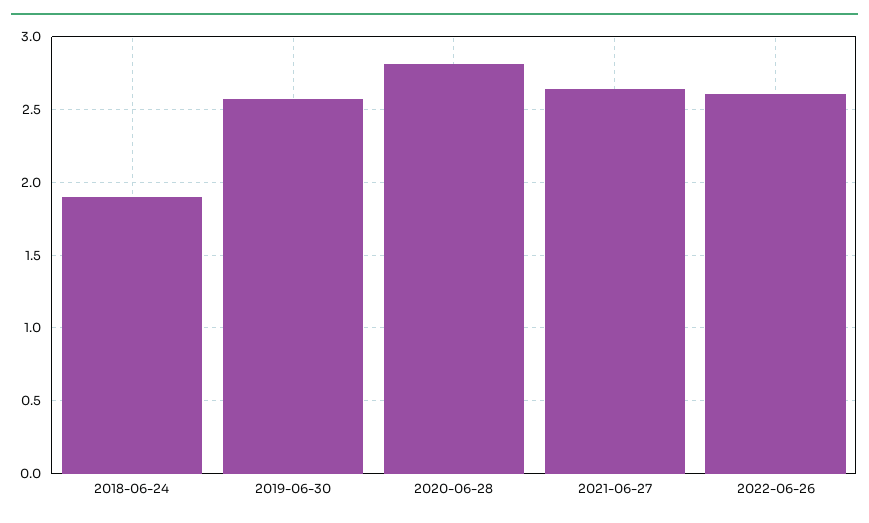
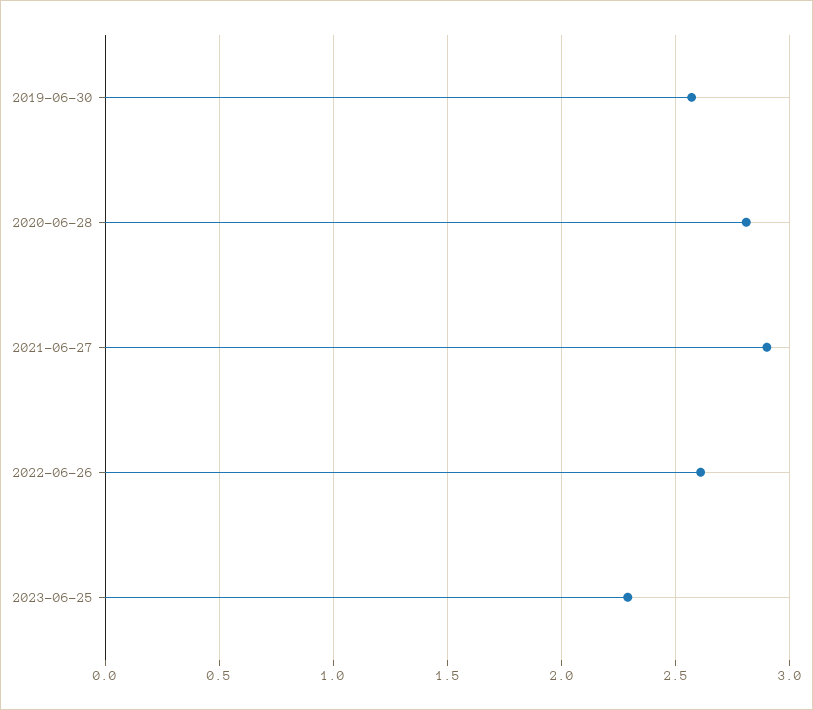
2018-06-24: 1.9 -> none
2021-06-27: 2.65 -> 2.9
2023-06-25: none -> 2.3

